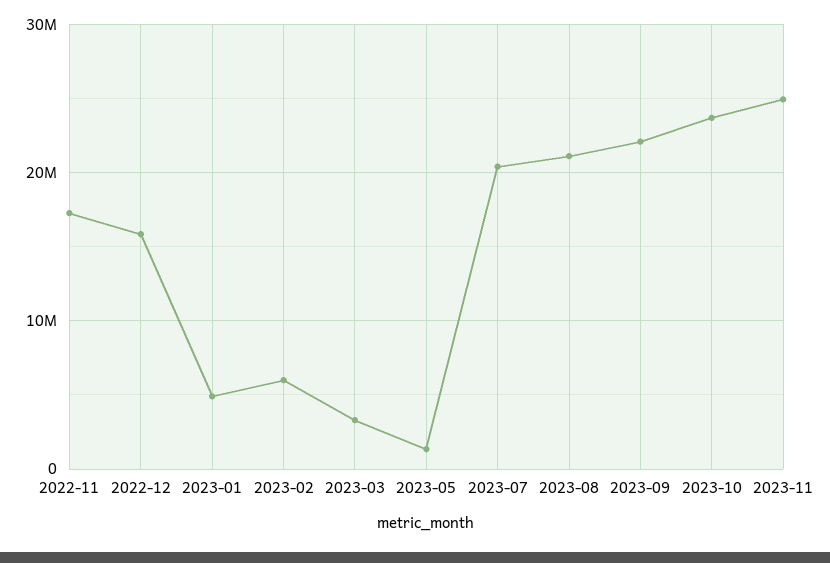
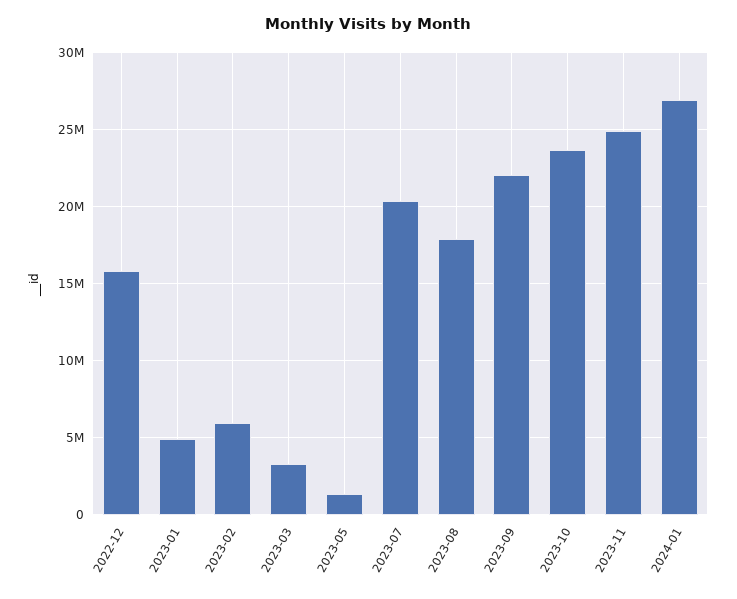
2022-11: 17000000 -> none
2023-08: 21000000 -> 18000000
2024-01: none -> 27000000

